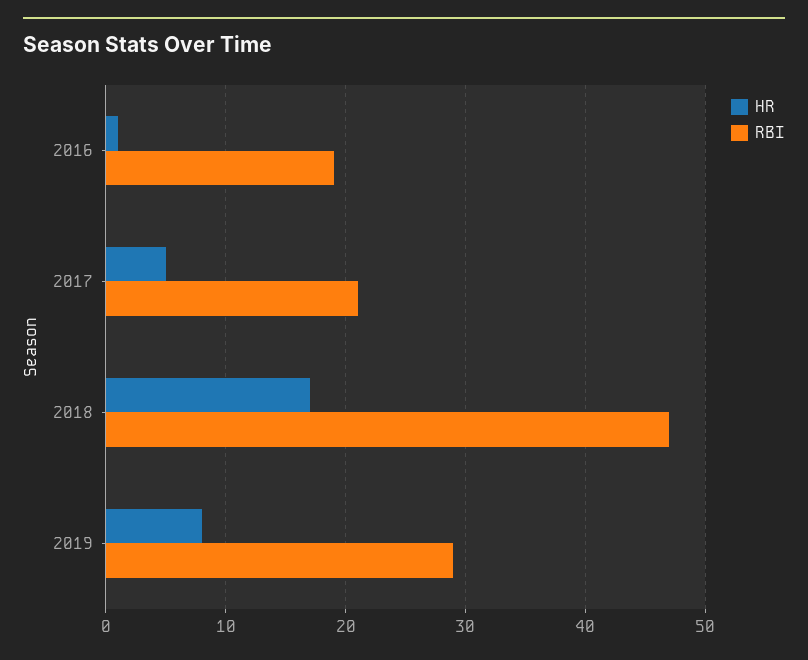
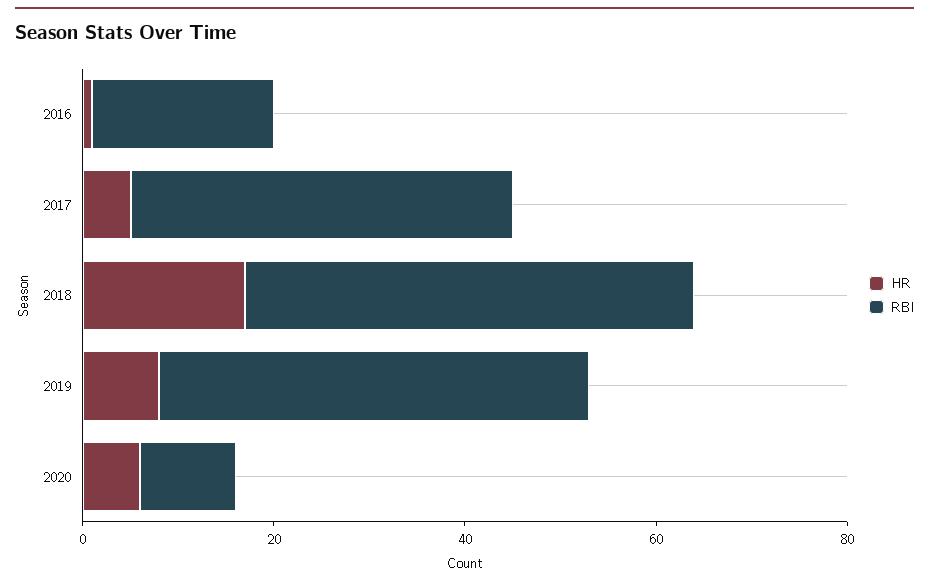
RBI, 2017: 21 -> 40
RBI, 2019: 29 -> 45
HR, 2020: none -> 5
RBI, 2020: none -> 10

